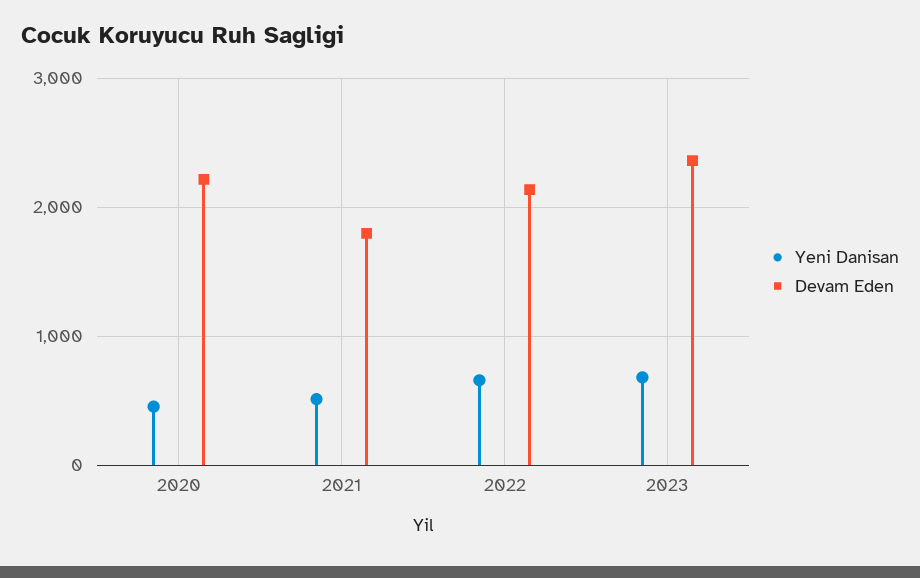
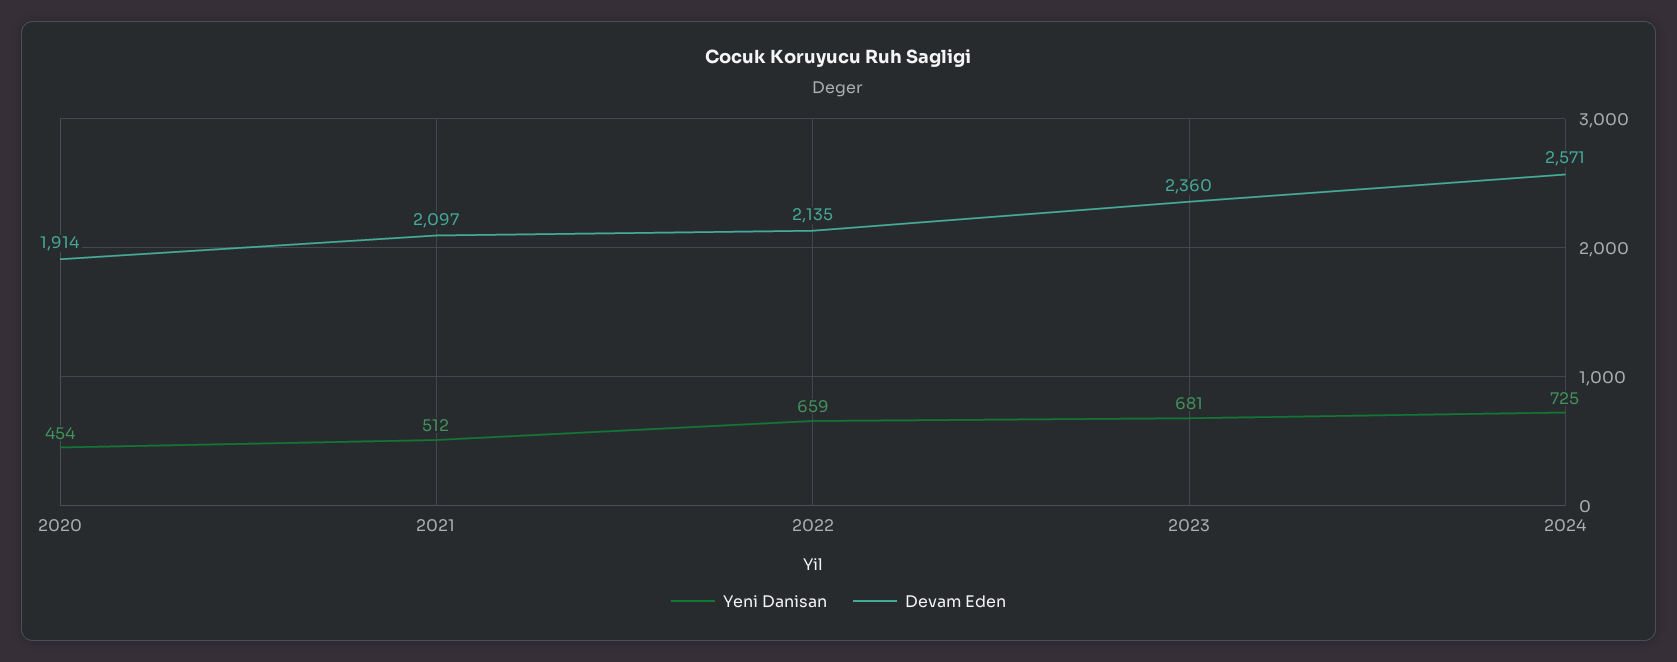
Devam Eden, 2020: 2200 -> 1914
Devam Eden, 2021: 1800 -> 2097
Yeni Danisan, 2024: none -> 725
Devam Eden, 2024: none -> 2571

